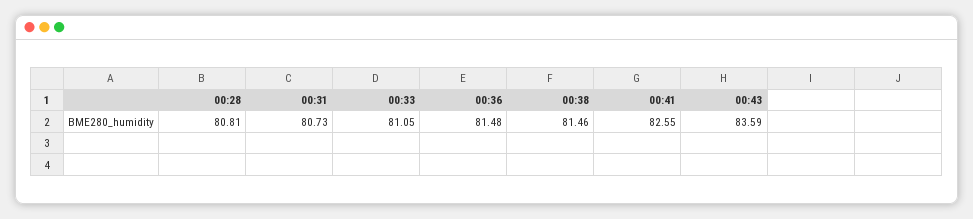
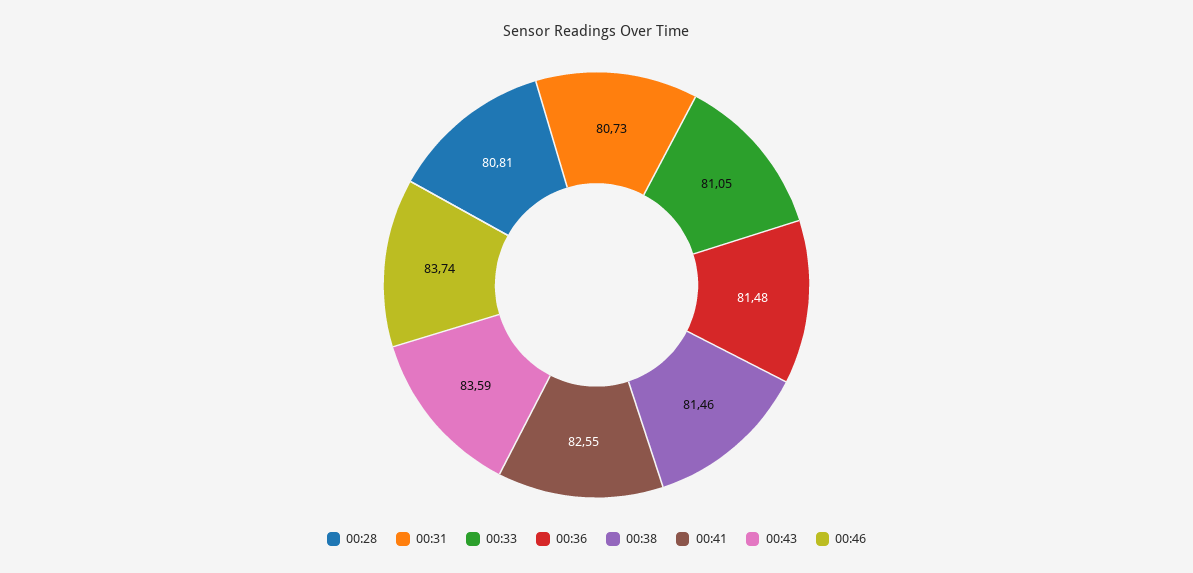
00:46: none -> 83.74

